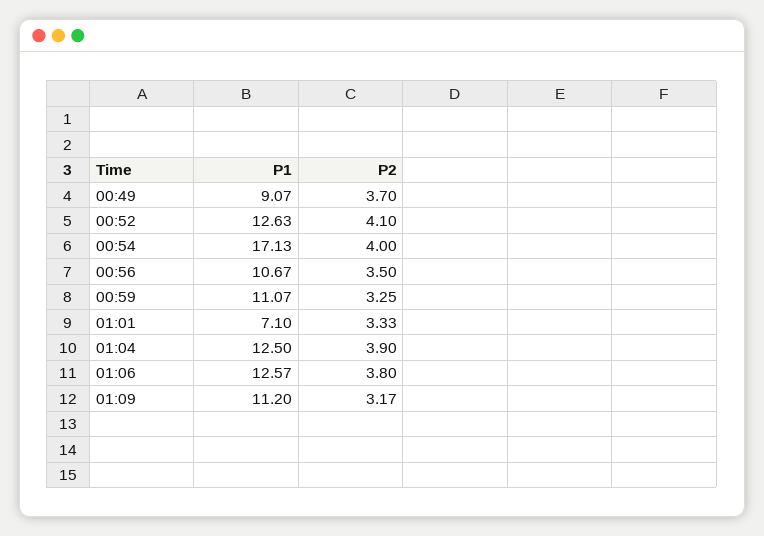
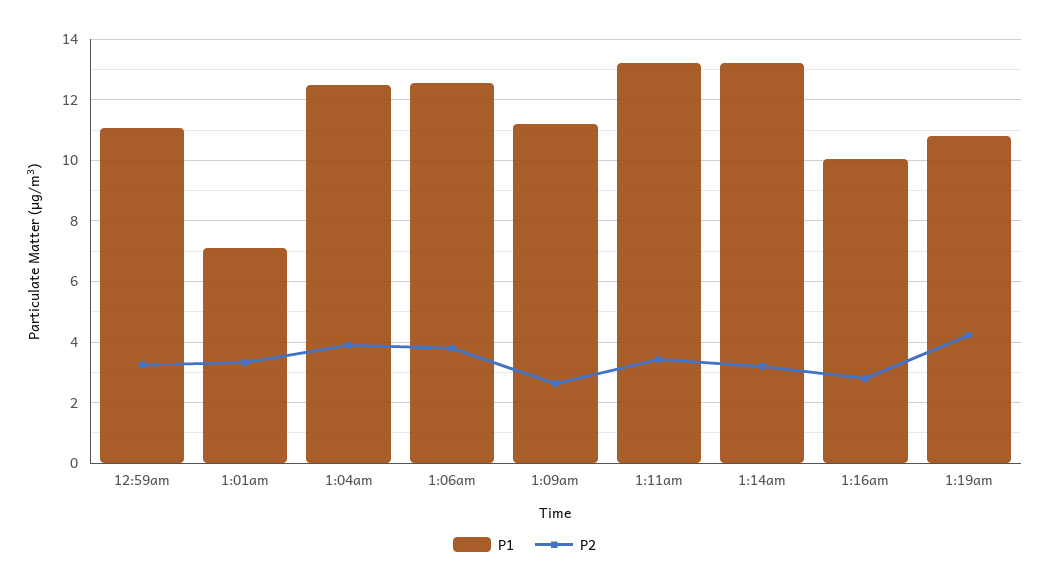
P1, 00:49: 9.07 -> none
P2, 00:49: 3.7 -> none
P1, 00:52: 12.63 -> none
P2, 00:52: 4.1 -> none
P1, 00:54: 17.13 -> none
P2, 00:54: 4 -> none
P1, 00:56: 10.67 -> none
P2, 00:56: 3.5 -> none
P2, 01:09: 3.17 -> 2.6
P1, 1:11am: none -> 13.2
P2, 1:11am: none -> 3.4
P1, 1:14am: none -> 13.2
P2, 1:14am: none -> 3.2
P1, 1:16am: none -> 10
P2, 1:16am: none -> 2.8
P1, 1:19am: none -> 10.8
P2, 1:19am: none -> 4.2

